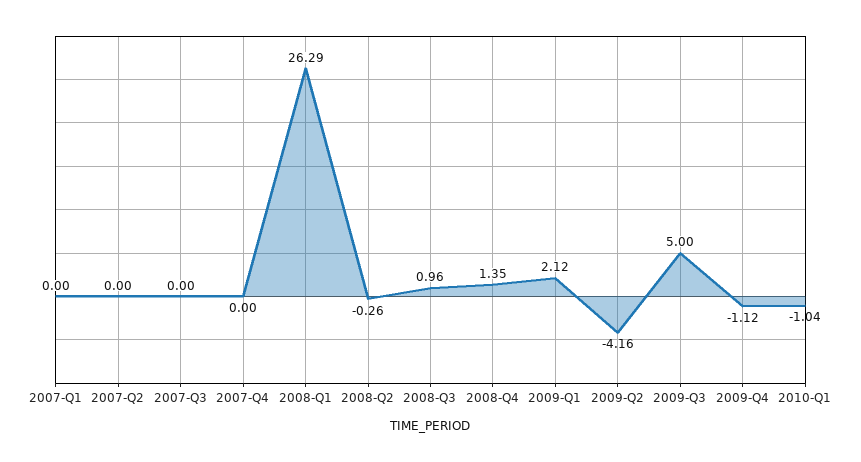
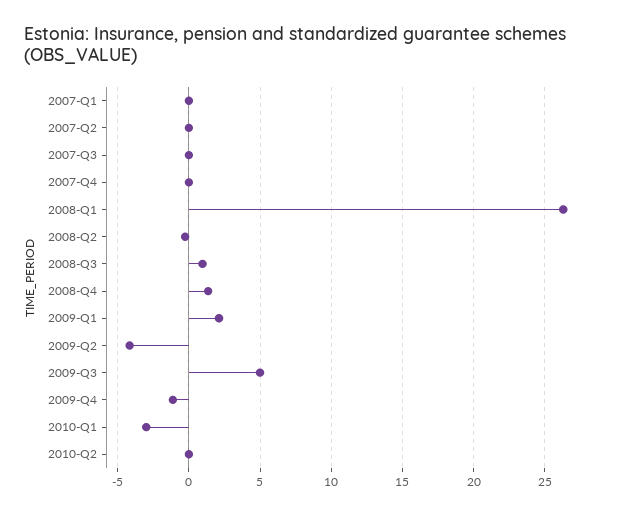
2010-Q1: -1.04 -> -3
2010-Q2: none -> 0

